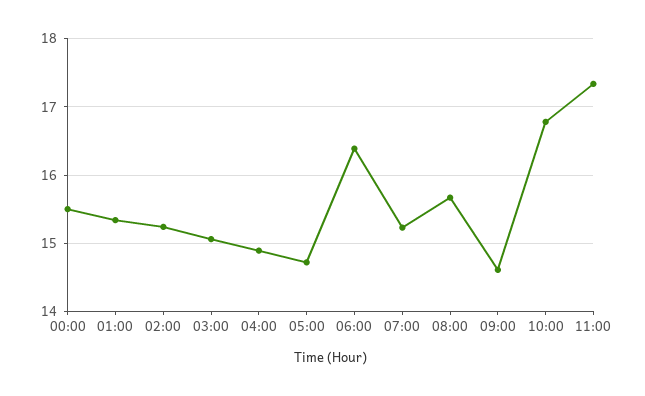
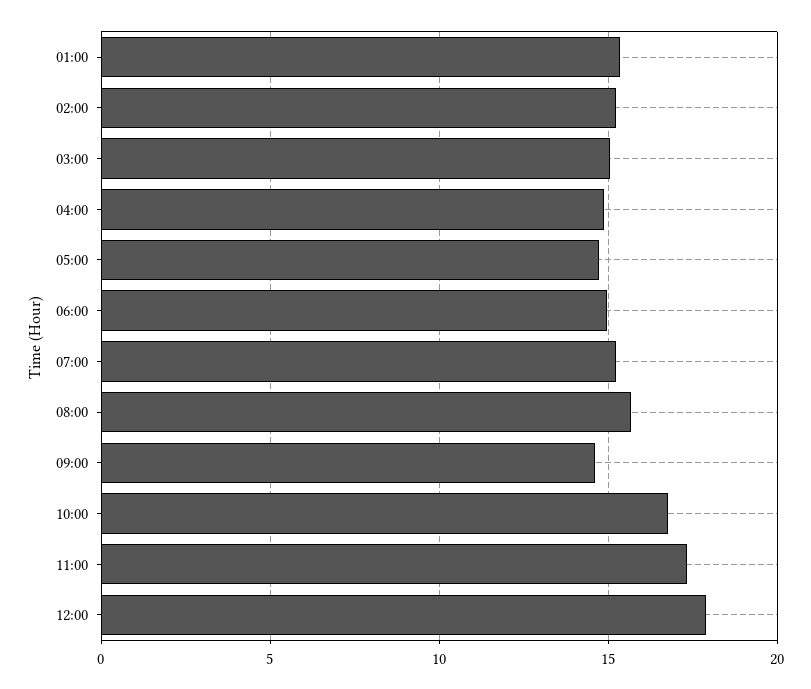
00:00: 15.5 -> none
06:00: 16.4 -> 15
12:00: none -> 18

